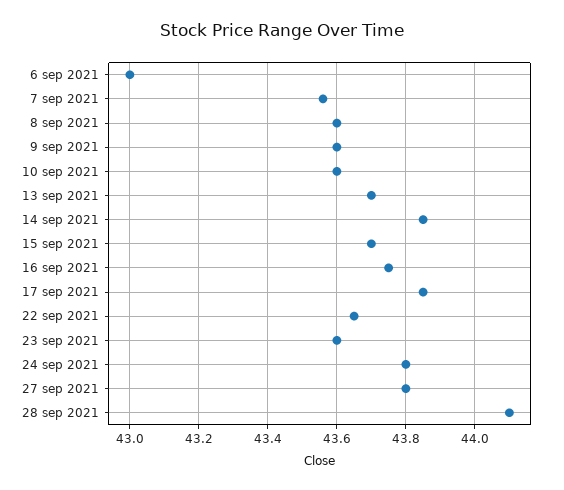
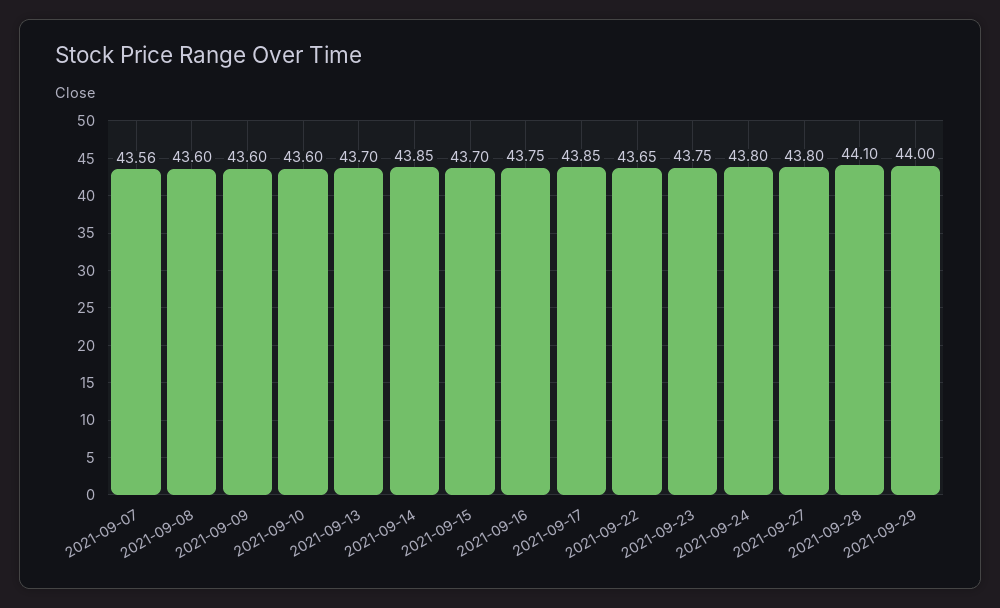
6 sep 2021: 43 -> none
23 sep 2021: 43.6 -> 43.75
2021-09-29: none -> 44

